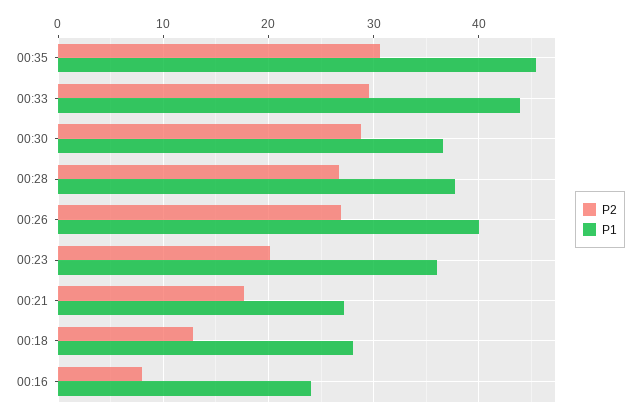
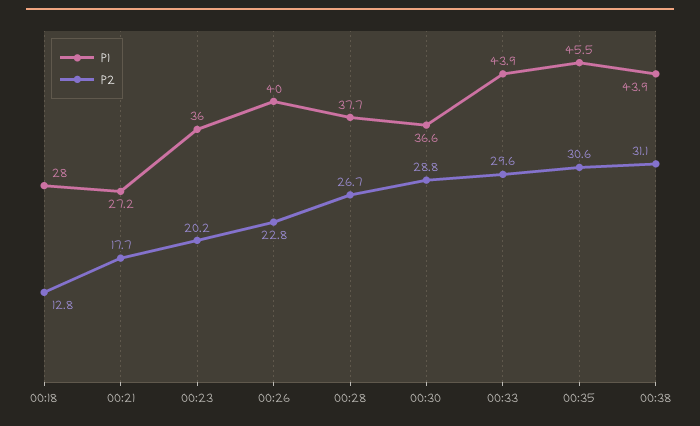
P2, 00:26: 27 -> 22.8
P2, 00:16: 8 -> none
P1, 00:16: 24 -> none
P1, 00:38: none -> 43.9
P2, 00:38: none -> 31.1

